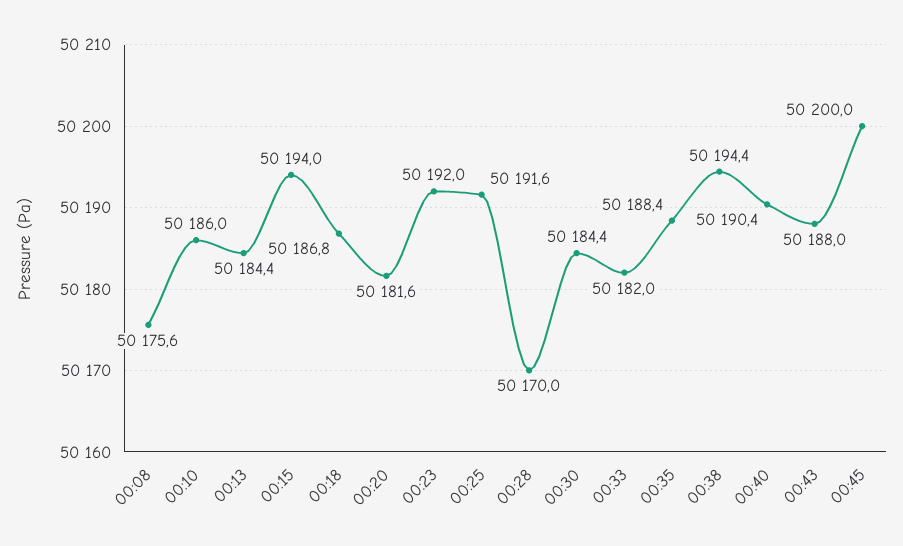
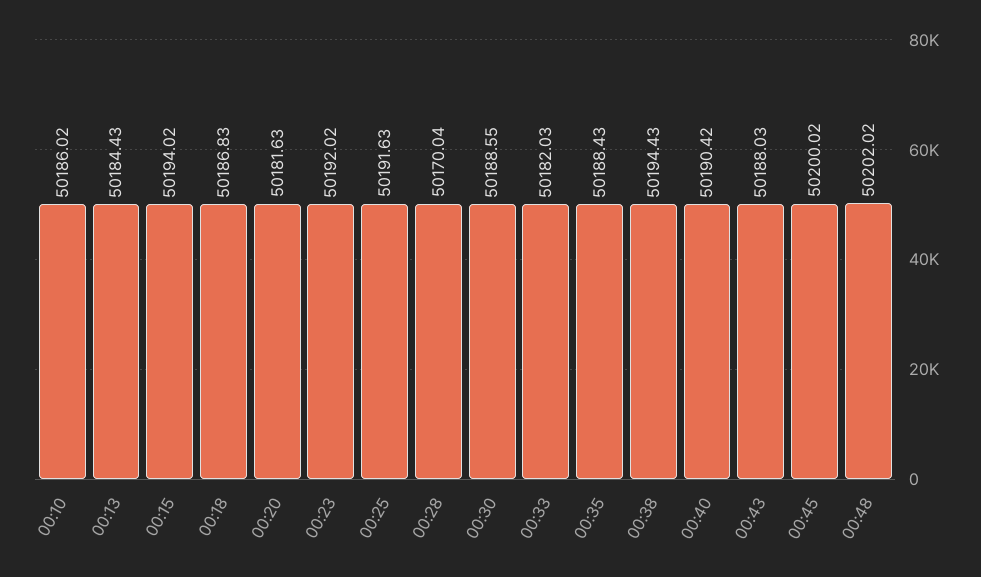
00:08: 50175.6 -> none
00:30: 50184.4 -> 50188.55
00:48: none -> 50202.02

